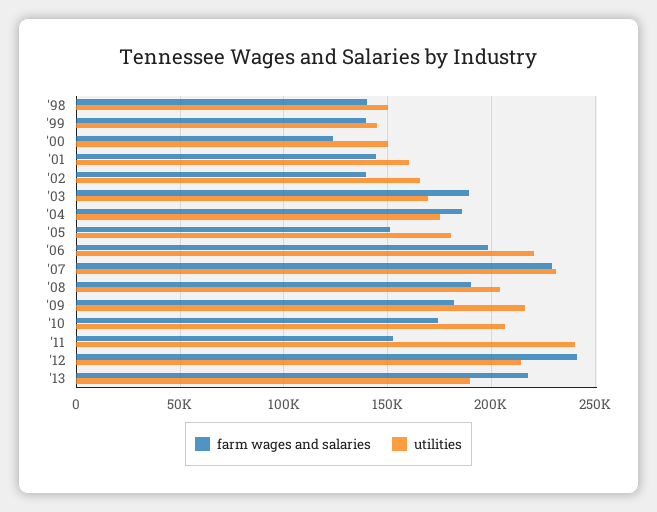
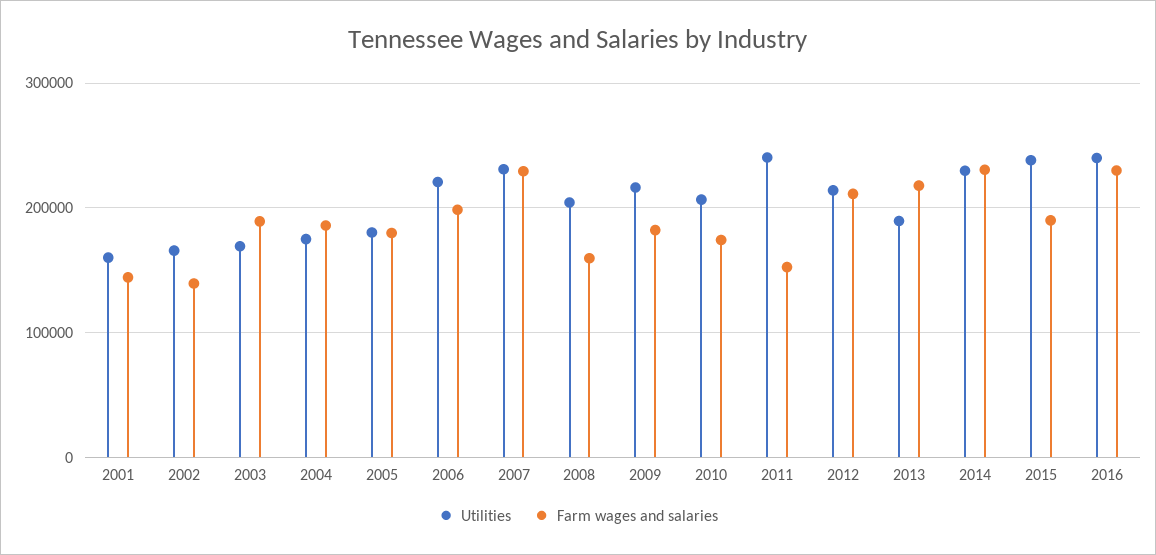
farm wages and salaries, '98: 140000 -> none
utilities, '98: 150000 -> none
farm wages and salaries, '99: 140000 -> none
utilities, '99: 145000 -> none
farm wages and salaries, '00: 125000 -> none
utilities, '00: 150000 -> none
farm wages and salaries, '05: 150000 -> 180000
farm wages and salaries, '08: 190000 -> 160000
farm wages and salaries, '12: 240000 -> 210000
utilities, 2014: none -> 230000
farm wages and salaries, 2014: none -> 230000
utilities, 2015: none -> 240000
farm wages and salaries, 2015: none -> 190000
utilities, 2016: none -> 240000
farm wages and salaries, 2016: none -> 230000

